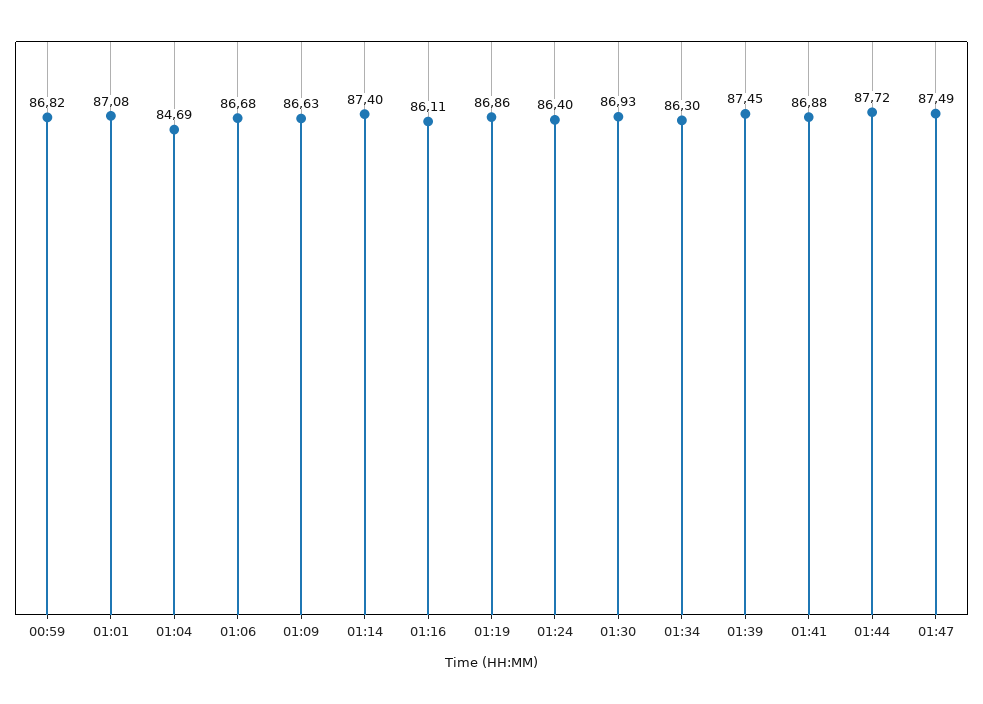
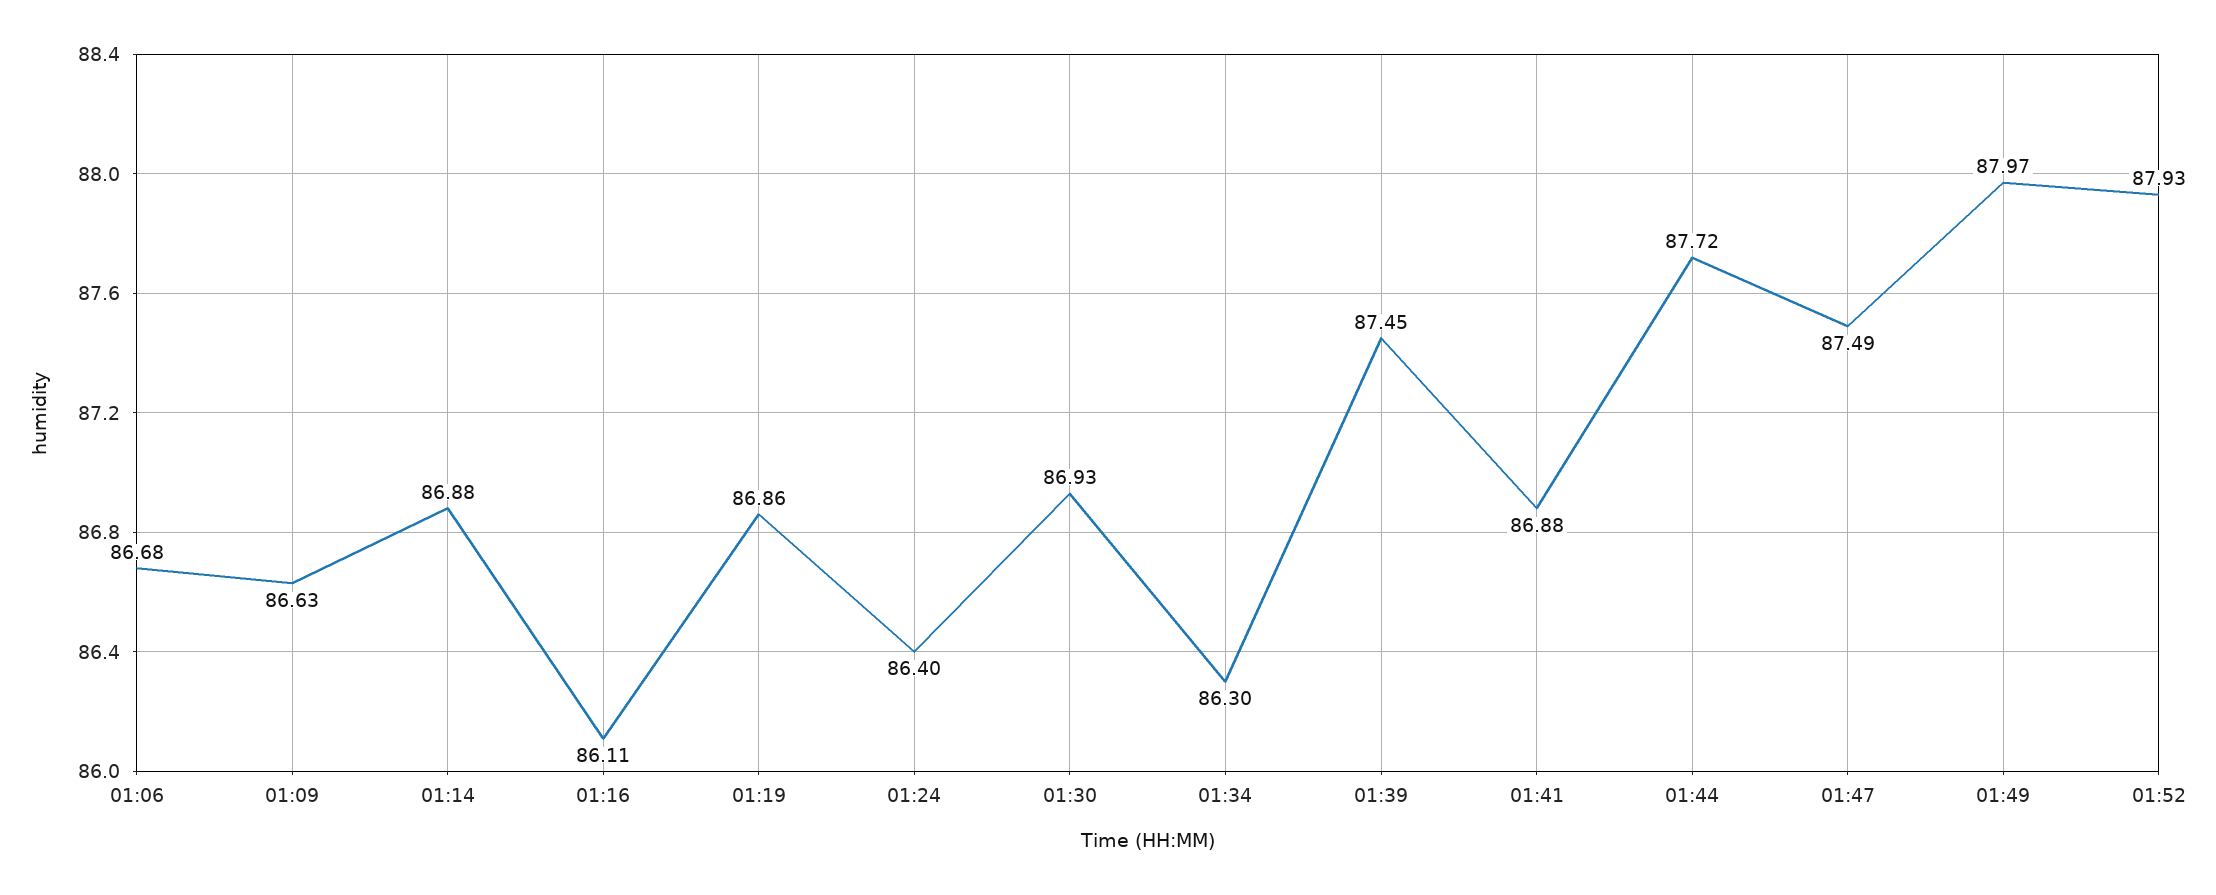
00:59: 86.82 -> none
01:01: 87.08 -> none
01:04: 84.69 -> none
01:14: 87.4 -> 86.88
01:49: none -> 87.97
01:52: none -> 87.93

